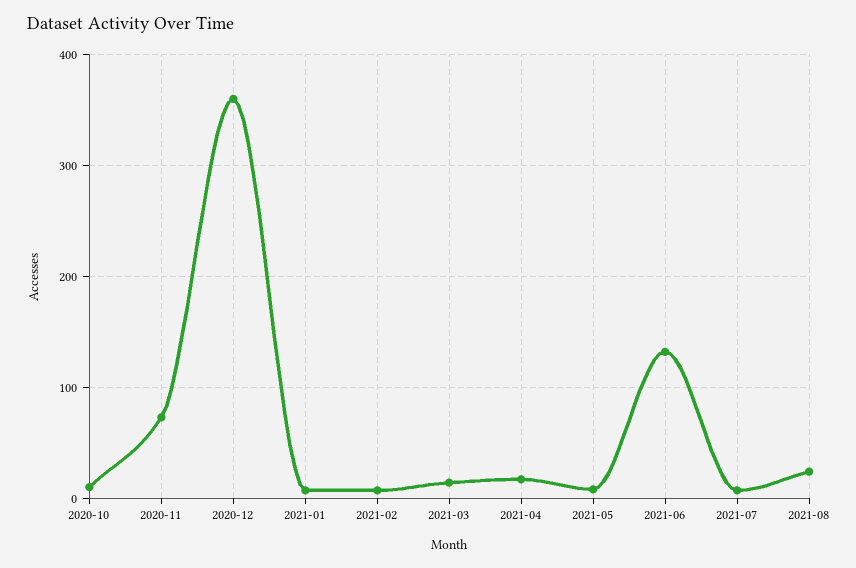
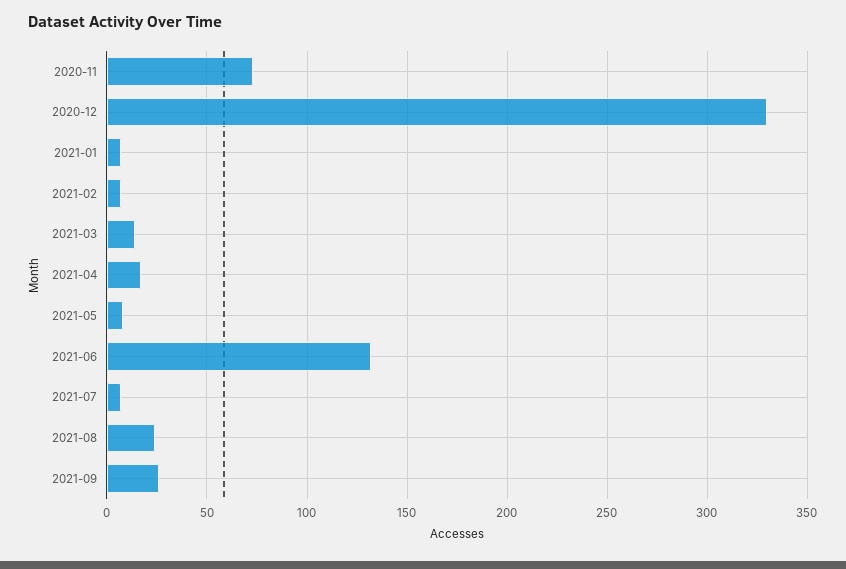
2020-10: 10 -> none
2020-12: 360 -> 330
2021-09: none -> 25

